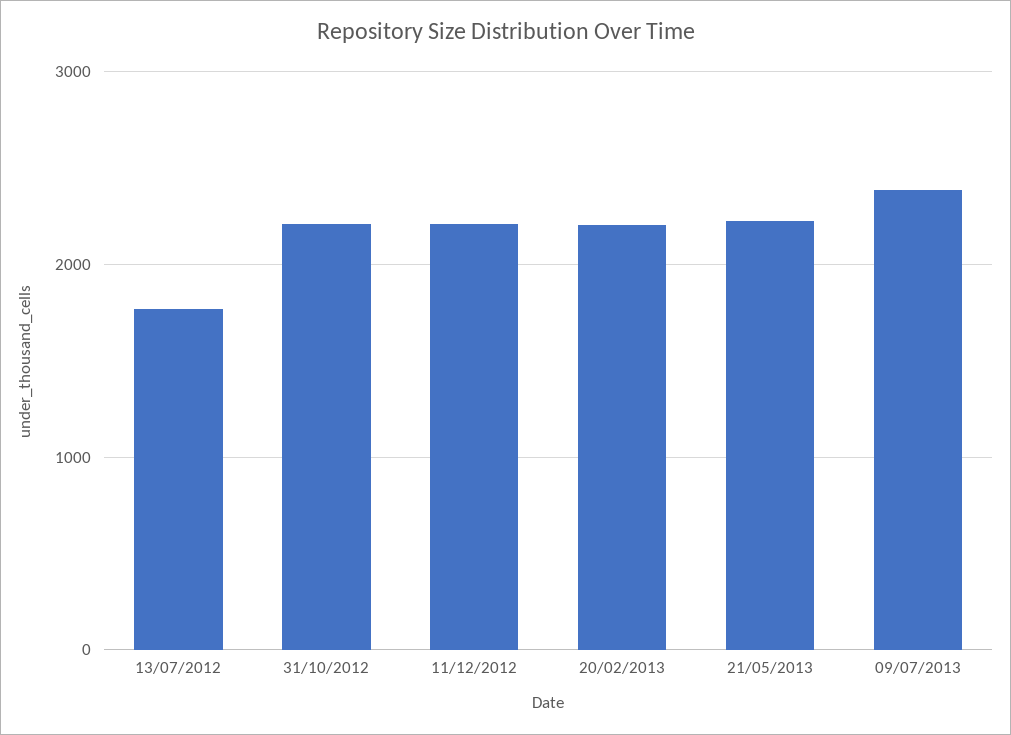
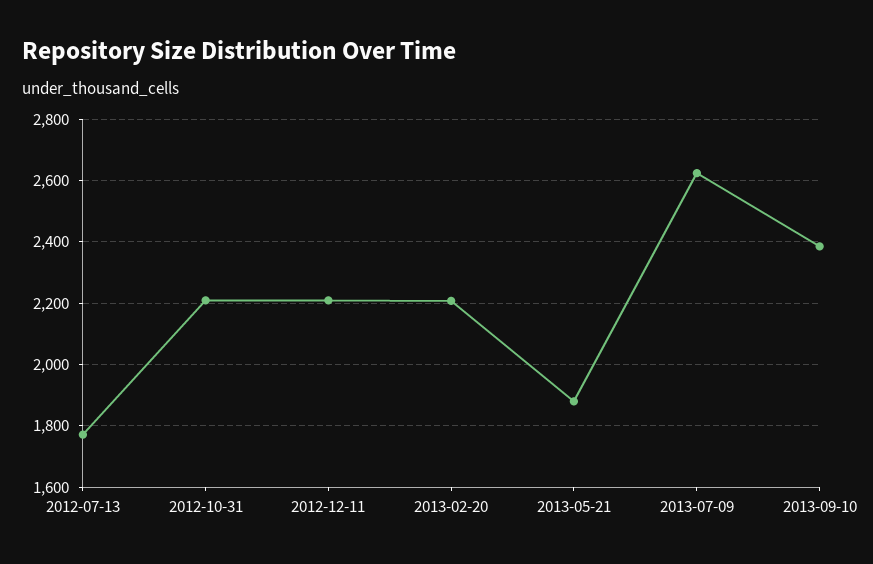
21/05/2013: 2200 -> 1880
09/07/2013: 2400 -> 2620
2013-09-10: none -> 2380

